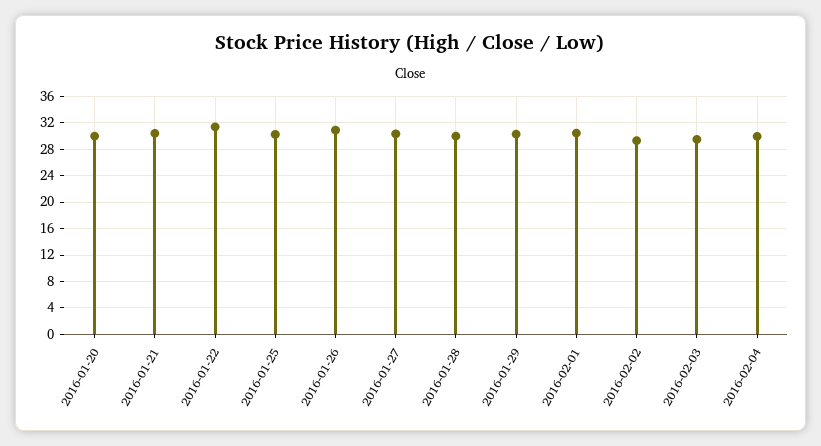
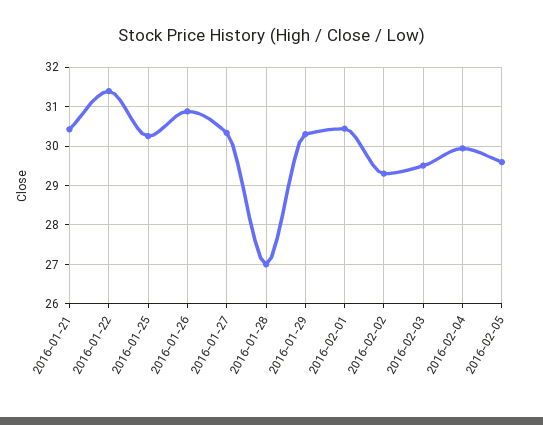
2016-01-20: 30 -> none
2016-01-28: 30 -> 27
2016-02-05: none -> 29.6

